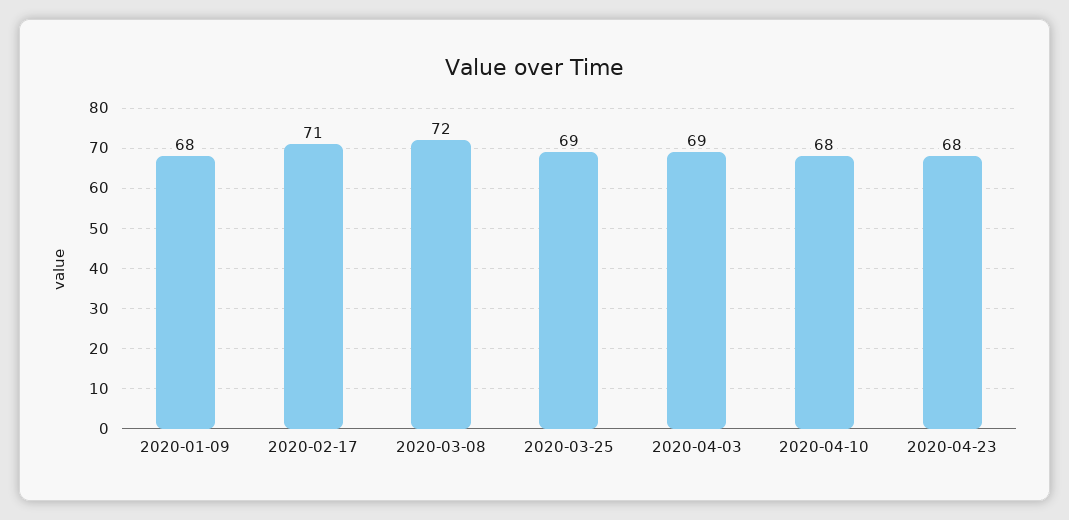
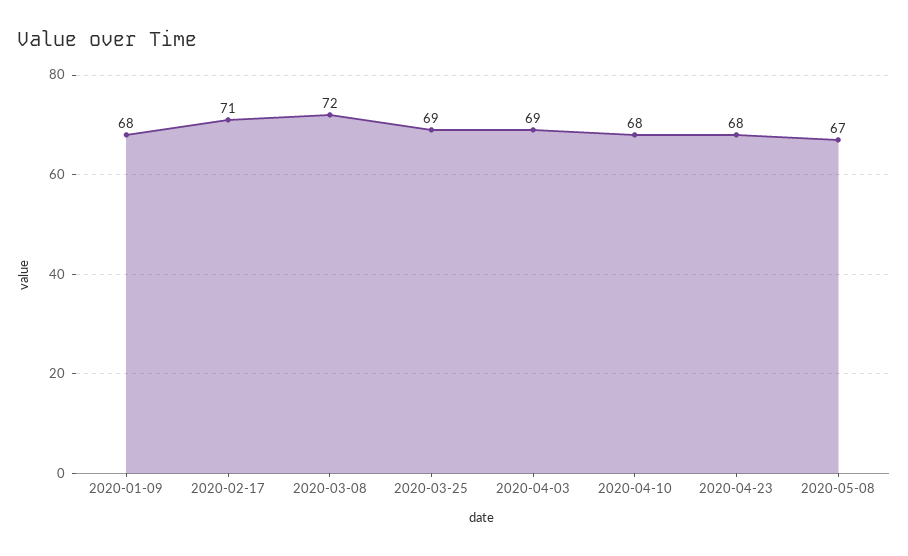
2020-05-08: none -> 67

